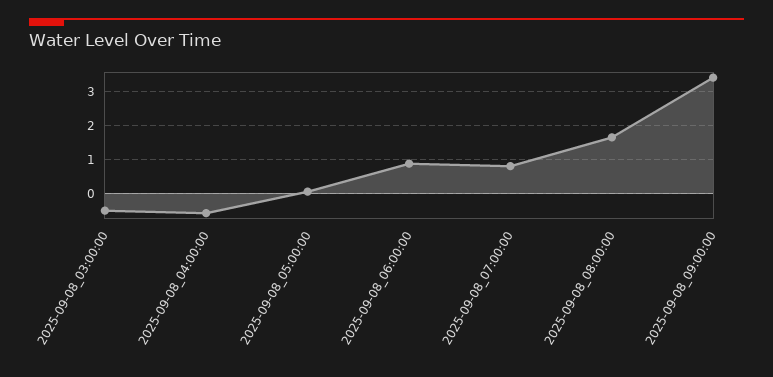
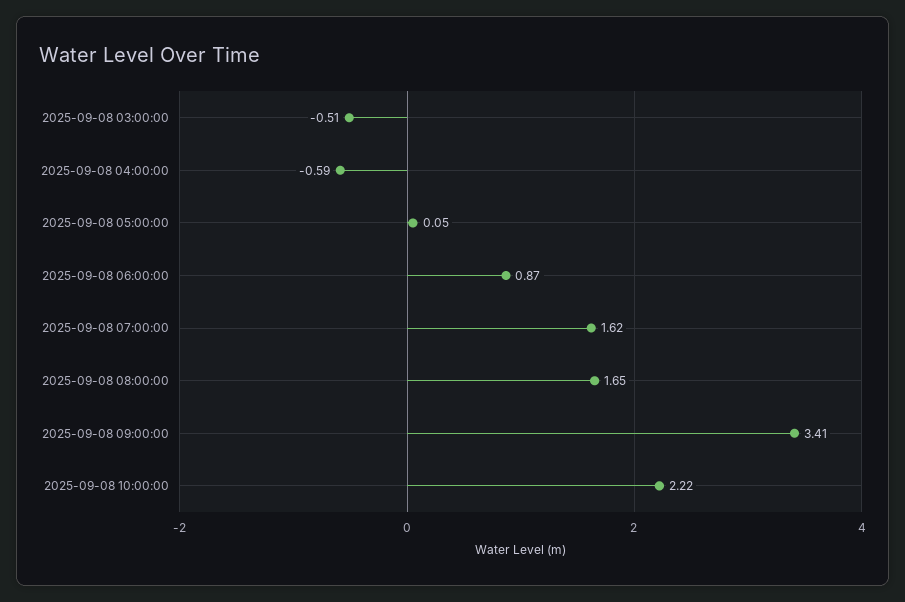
2025-09-08_07:00:00: 0.8 -> 1.62
2025-09-08 10:00:00: none -> 2.22

